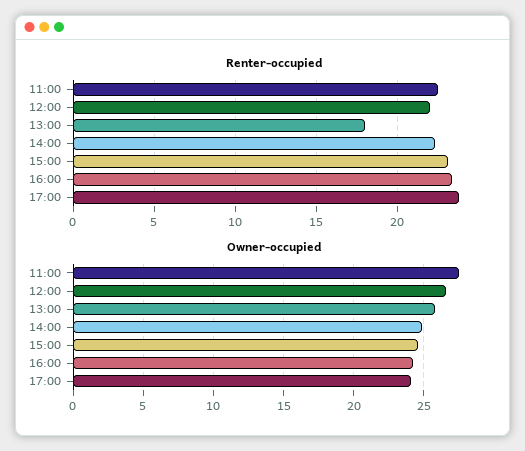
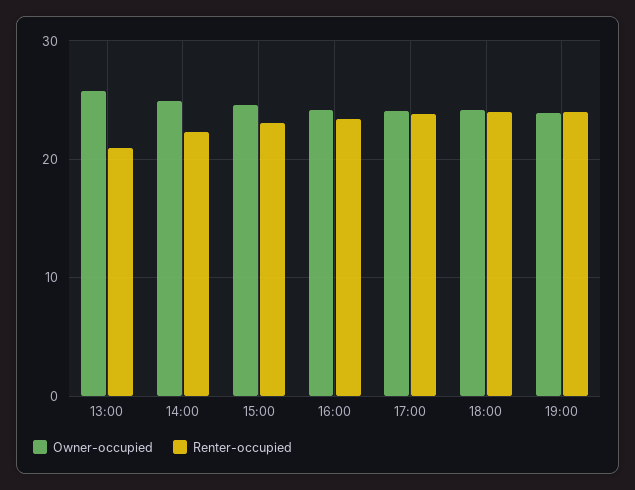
Renter-occupied, 11:00: 22.5 -> none
Renter-occupied, 12:00: 22 -> none
Renter-occupied, 13:00: 18 -> 21
Owner-occupied, 11:00: 27.5 -> none
Owner-occupied, 12:00: 26.5 -> none
Owner-occupied, 18:00: none -> 24
Renter-occupied, 18:00: none -> 24
Owner-occupied, 19:00: none -> 24
Renter-occupied, 19:00: none -> 24

